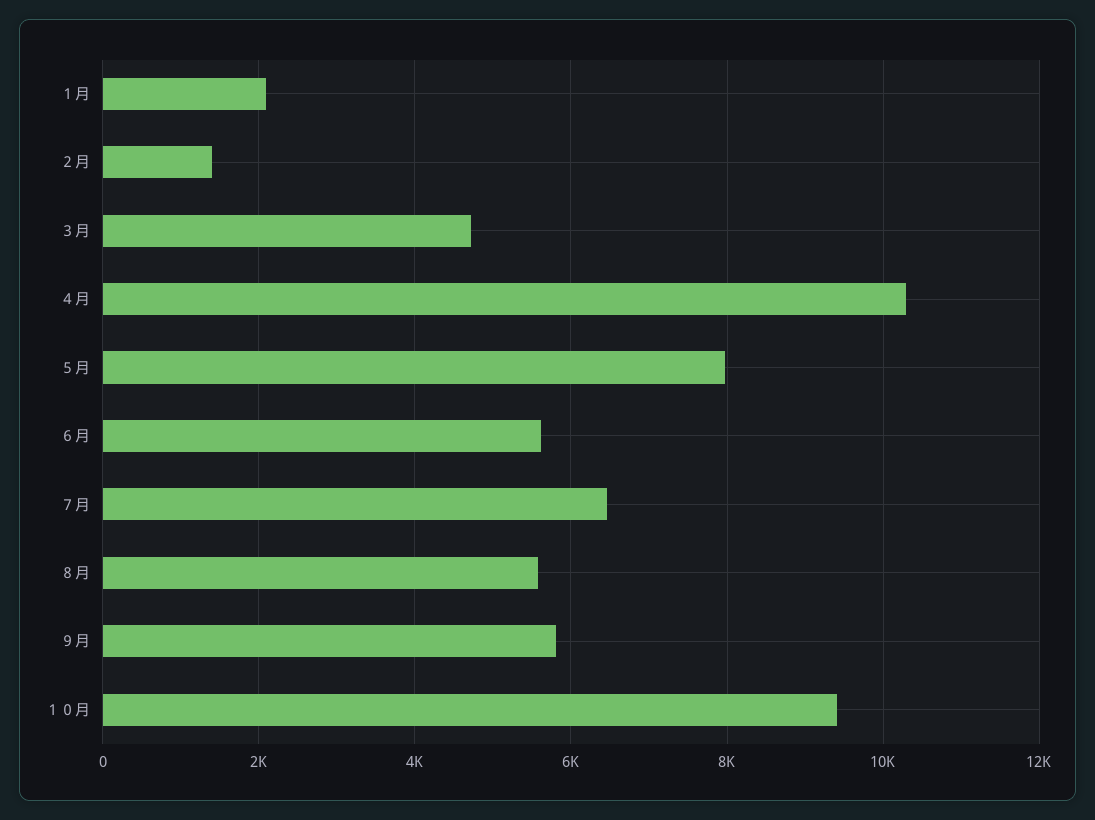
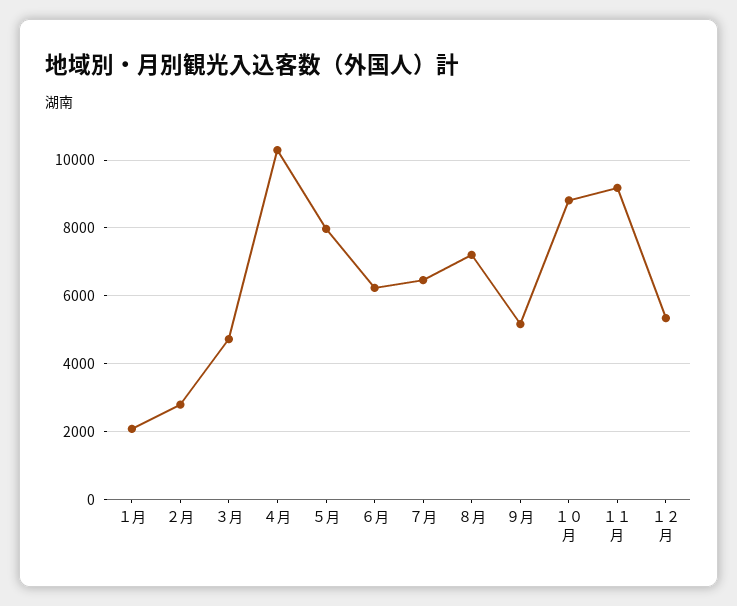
２月: 1400 -> 2800
６月: 5600 -> 6200
８月: 5600 -> 7200
９月: 5800 -> 5200
１０月: 9400 -> 8800
１１月: none -> 9200
１２月: none -> 5400

